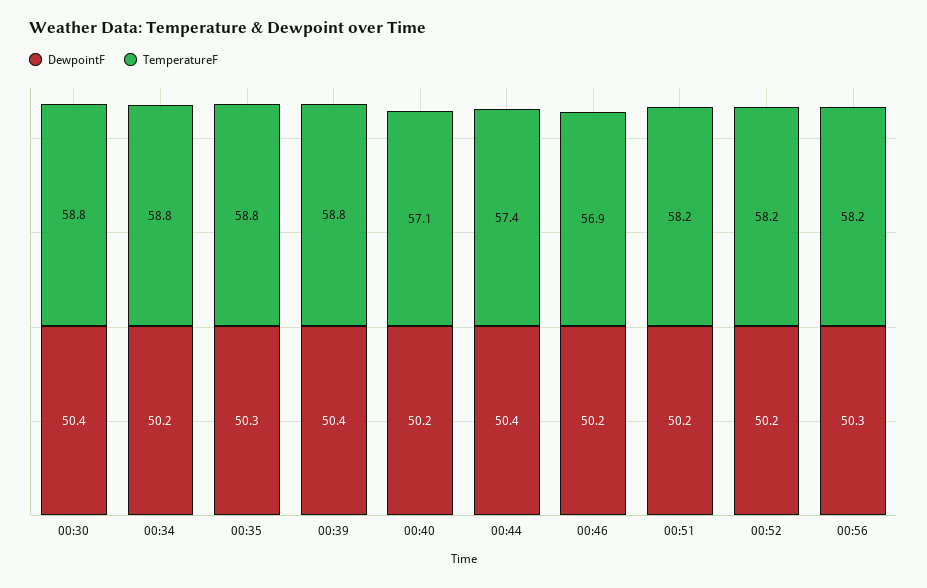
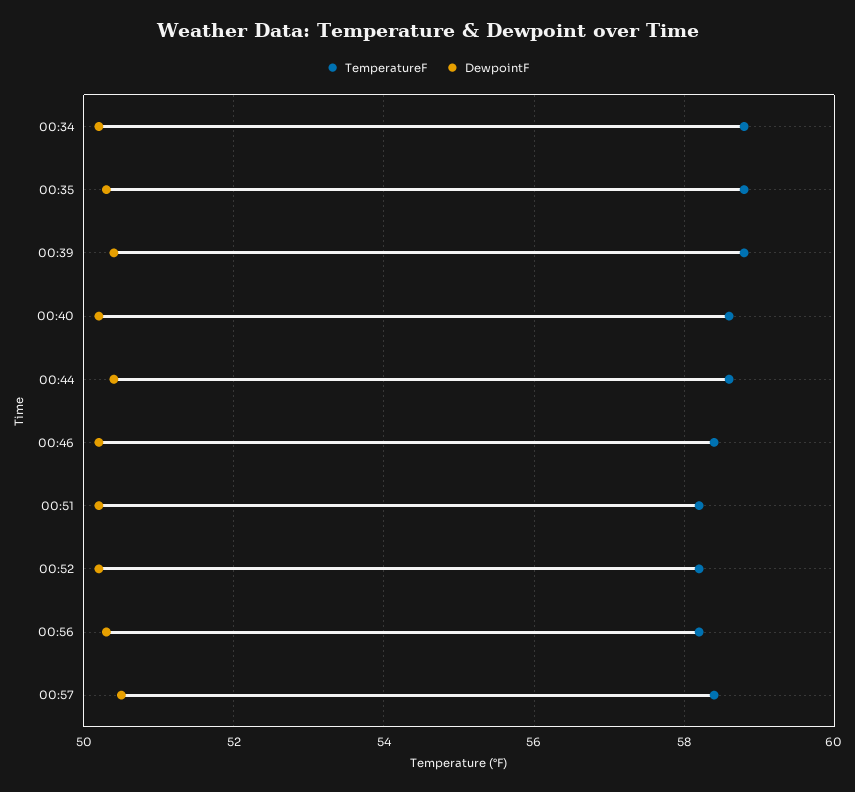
DewpointF, 00:30: 50.4 -> none
TemperatureF, 00:30: 58.8 -> none
TemperatureF, 00:40: 57.1 -> 58.5
TemperatureF, 00:44: 57.4 -> 58.5
TemperatureF, 00:46: 56.9 -> 58.5
TemperatureF, 00:57: none -> 58.5
DewpointF, 00:57: none -> 50.5

